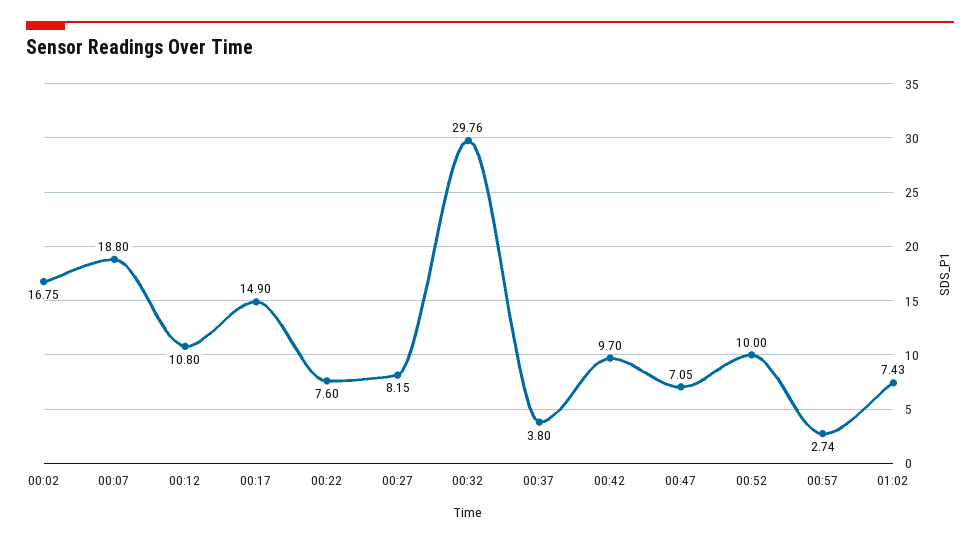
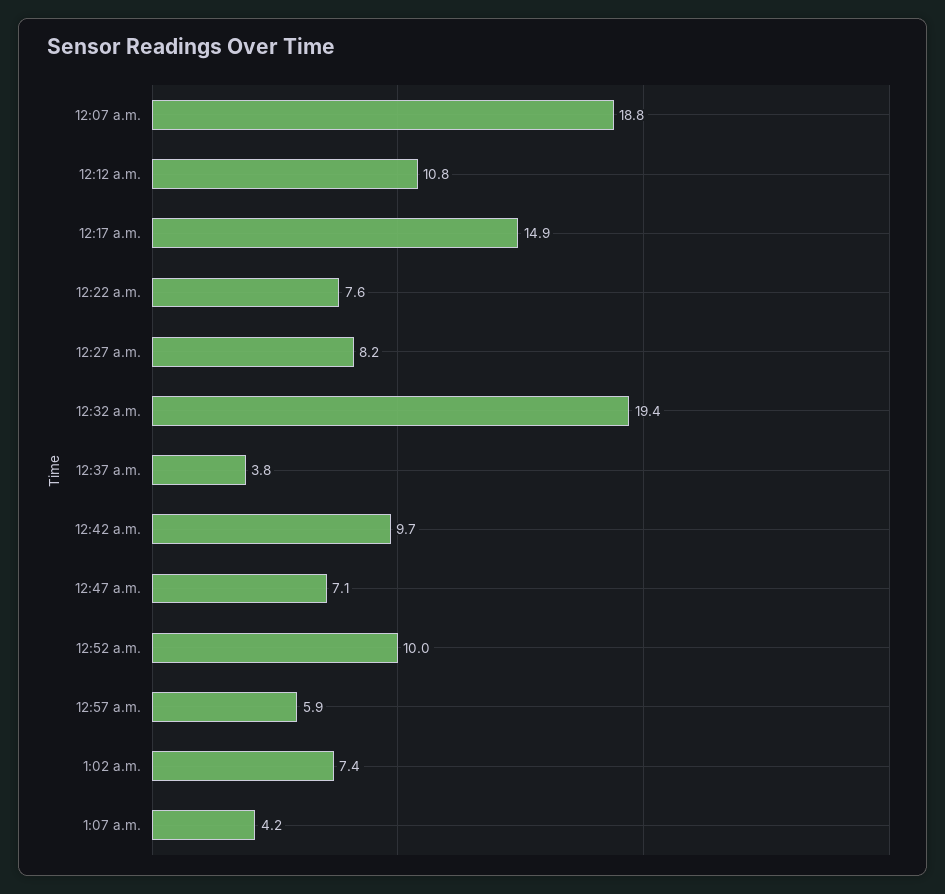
00:02: 16.75 -> none
00:32: 29.76 -> 19.4
00:57: 2.74 -> 5.9
1:07 a.m.: none -> 4.2

